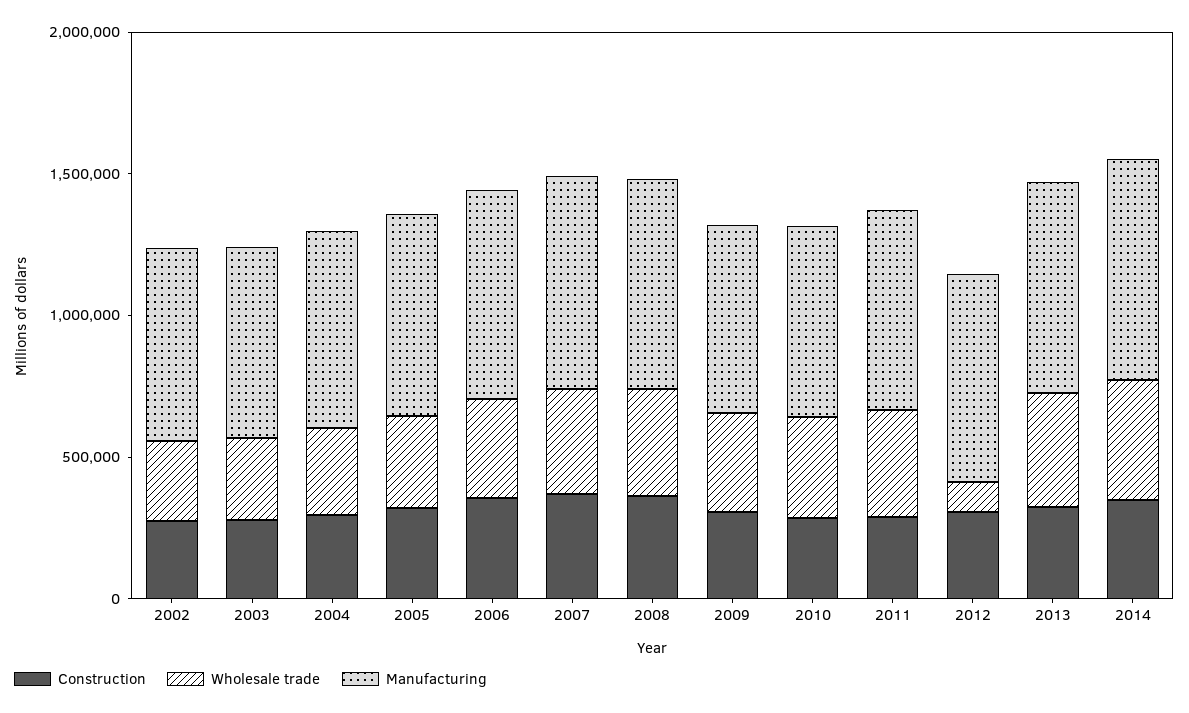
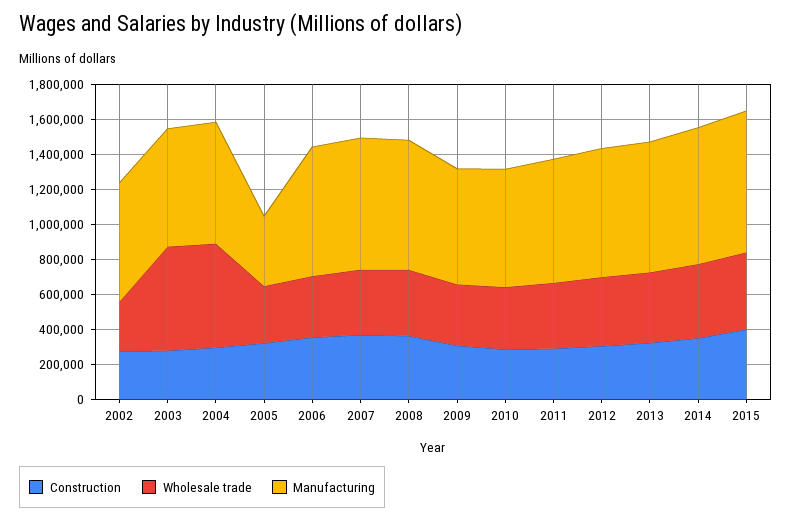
Wholesale trade, 2003: 300000 -> 600000
Wholesale trade, 2004: 300000 -> 600000
Manufacturing, 2005: 700000 -> 400000
Wholesale trade, 2012: 100000 -> 400000
Construction, 2015: none -> 400000
Wholesale trade, 2015: none -> 450000
Manufacturing, 2015: none -> 800000

